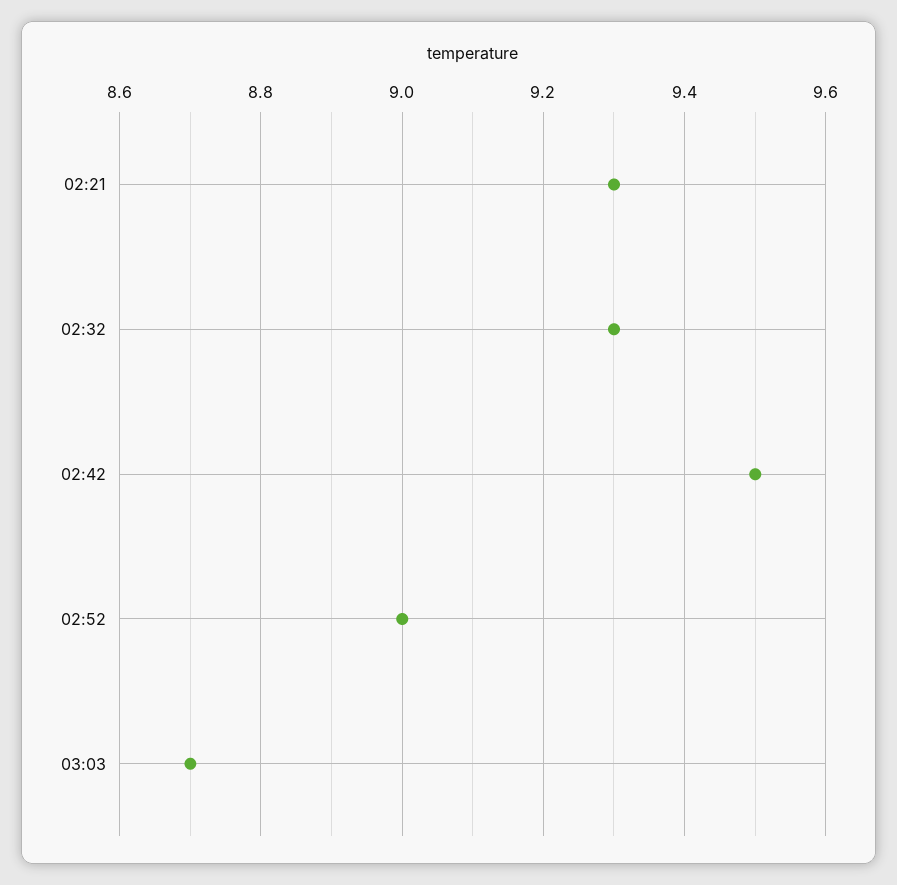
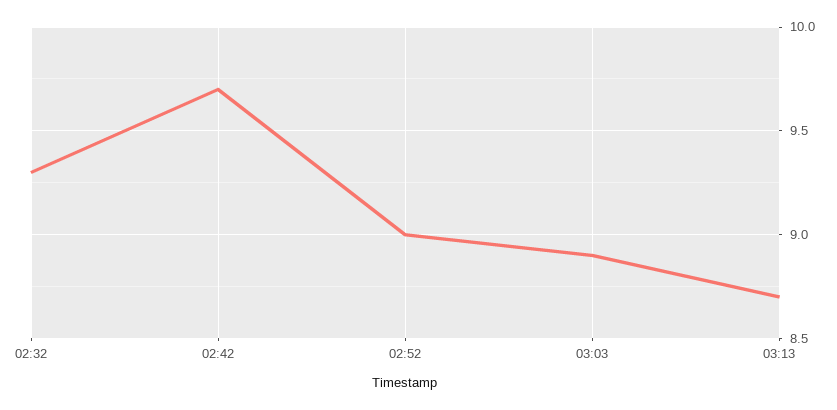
02:21: 9.3 -> none
02:42: 9.5 -> 9.7
03:03: 8.7 -> 8.9
03:13: none -> 8.7

